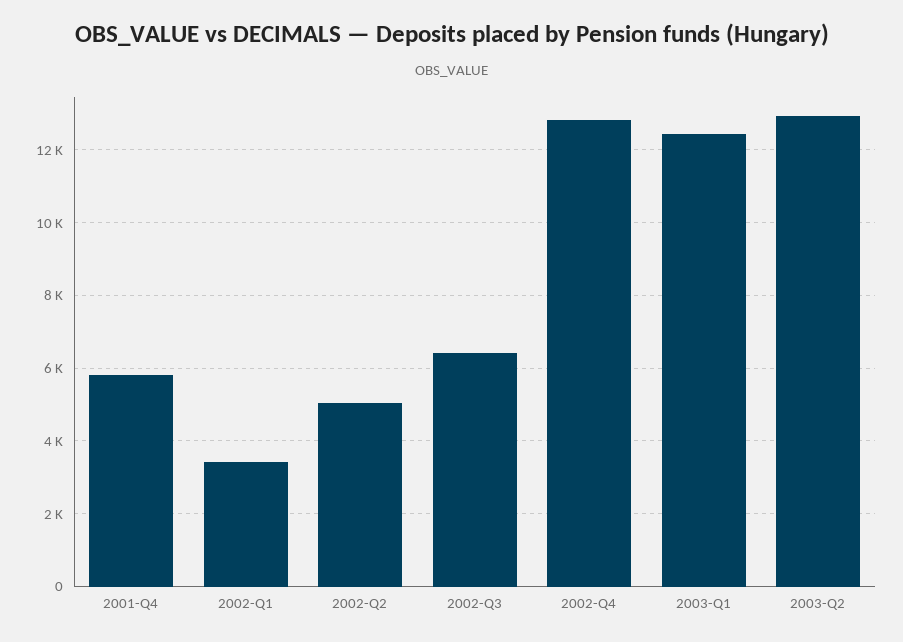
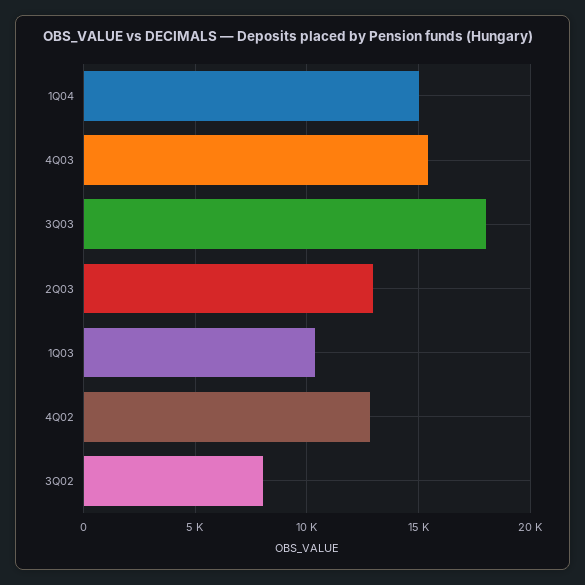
2001-Q4: 5800 -> none
2002-Q1: 3400 -> none
2002-Q2: 5000 -> none
2002-Q3: 6400 -> 8000
2003-Q1: 12400 -> 10500
1Q04: none -> 15000
4Q03: none -> 15500
3Q03: none -> 18000

